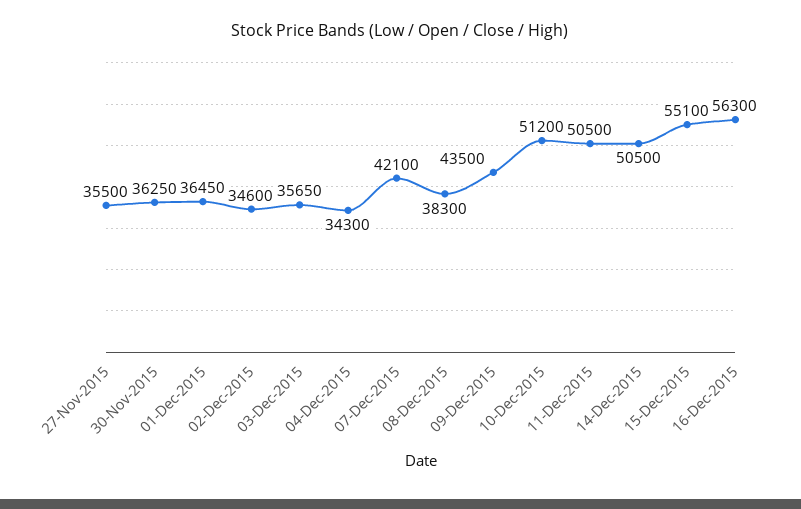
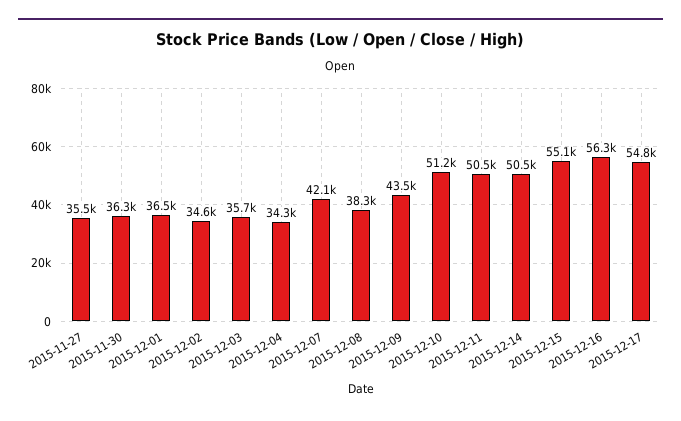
2015-12-17: none -> 54800

